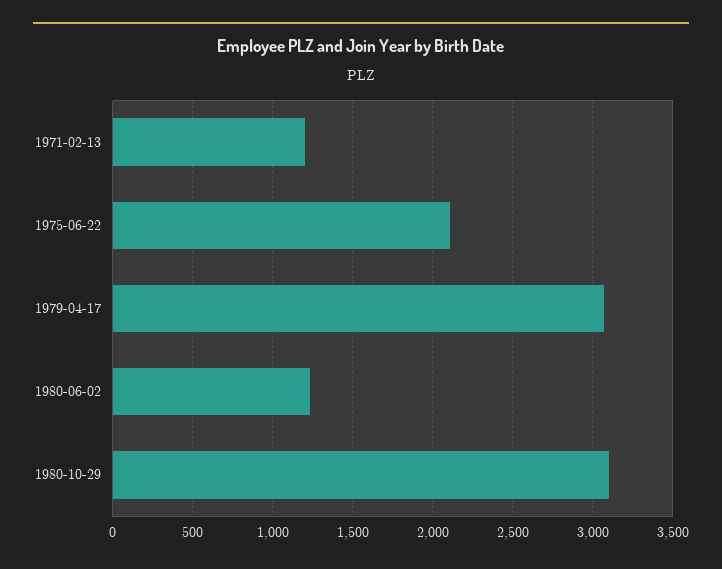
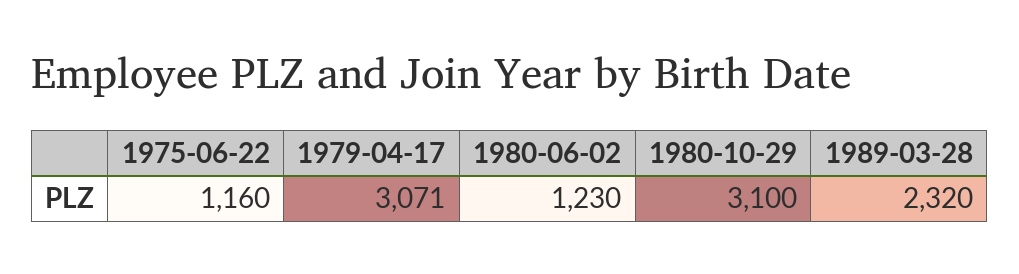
1971-02-13: 1200 -> none
1975-06-22: 2100 -> 1160
1989-03-28: none -> 2320

